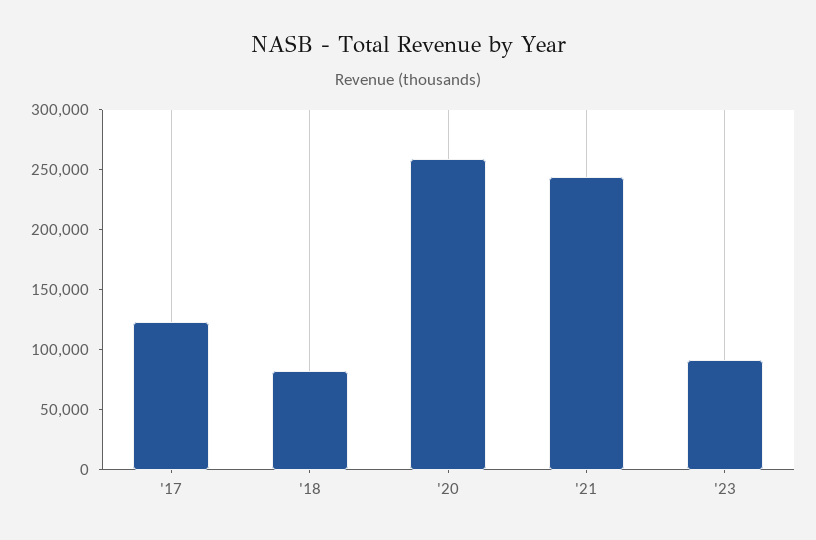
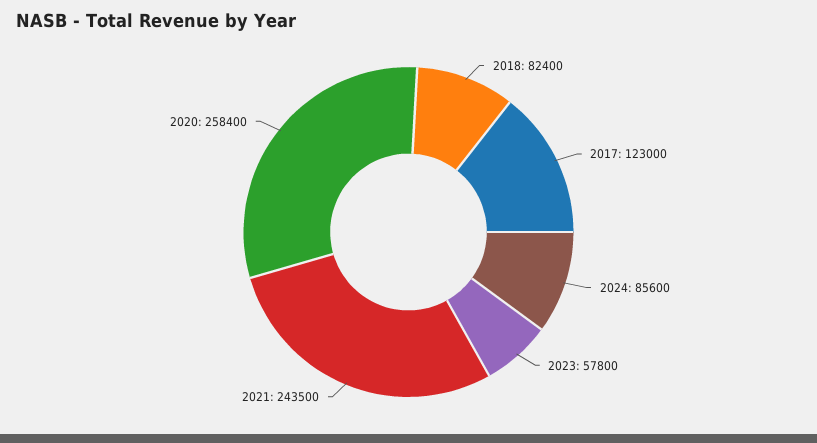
'23: 90000 -> 57800
2024: none -> 85600

